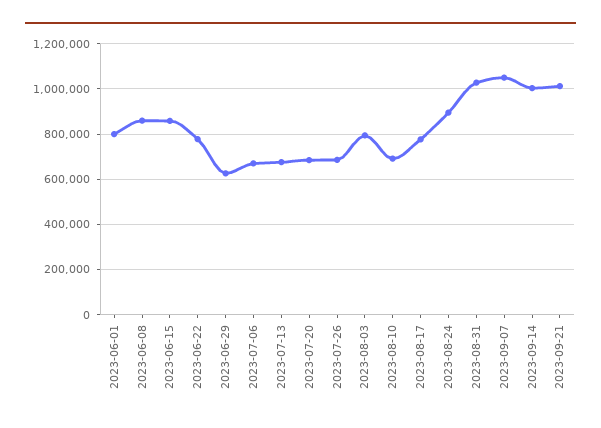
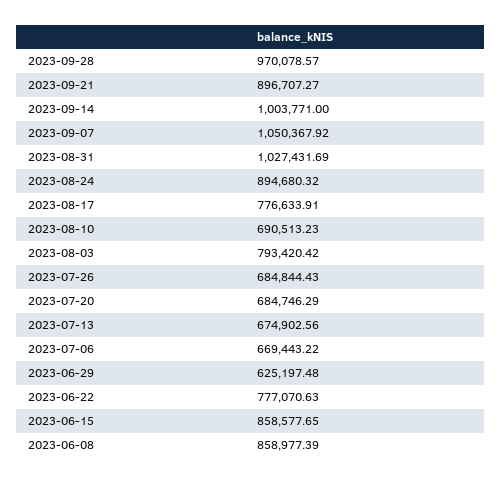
2023-06-01: 800000 -> none
2023-09-21: 1000000 -> 896707.27
2023-09-28: none -> 970078.57

